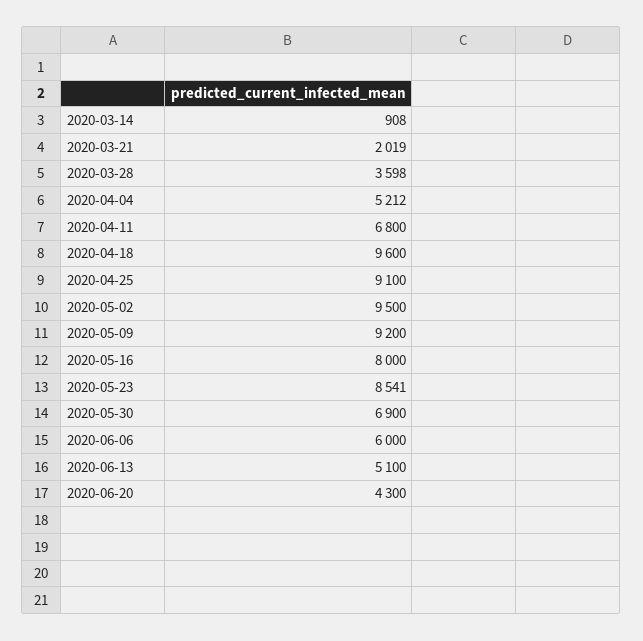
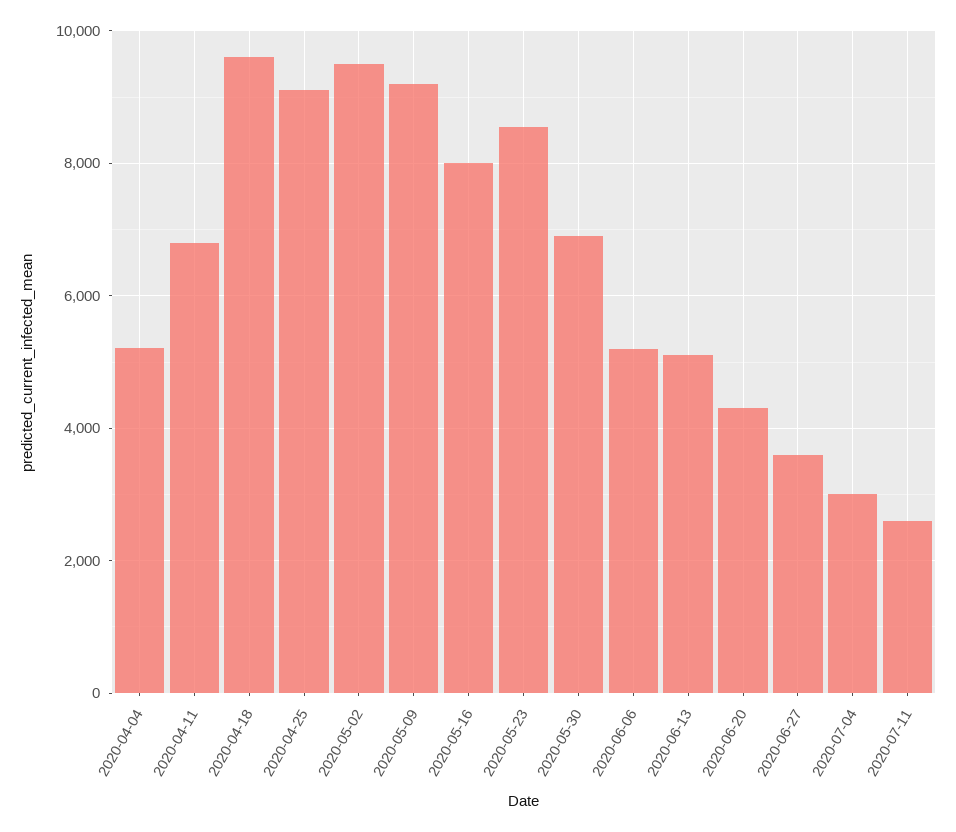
2020-03-14: 908 -> none
2020-03-21: 2019 -> none
2020-03-28: 3598 -> none
2020-06-06: 6000 -> 5200
2020-06-27: none -> 3600
2020-07-04: none -> 3000
2020-07-11: none -> 2600

